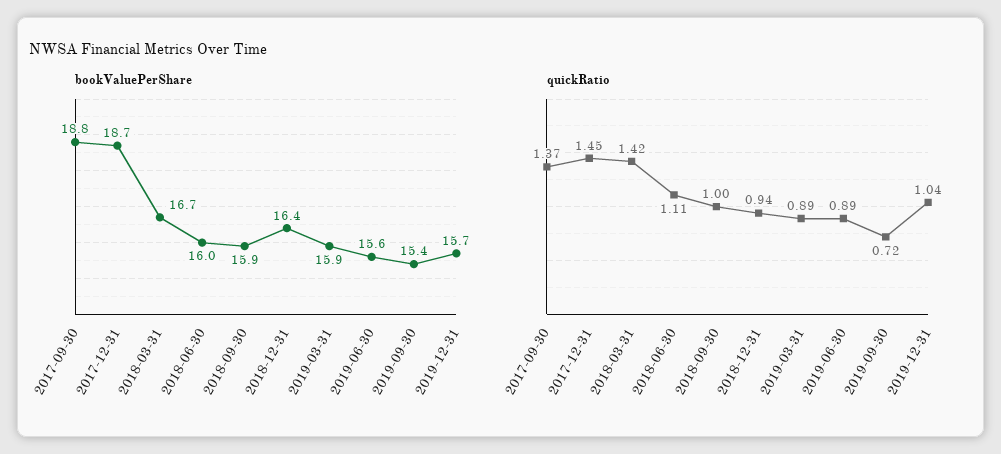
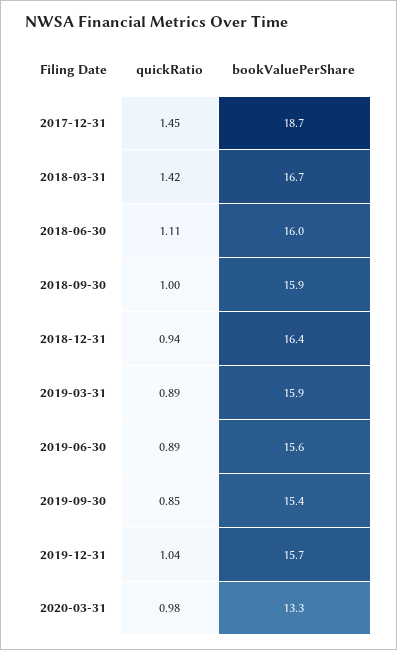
bookValuePerShare, 2017-09-30: 18.8 -> none
quickRatio, 2017-09-30: 1.37 -> none
quickRatio, 2019-09-30: 0.72 -> 0.85
quickRatio, 2020-03-31: none -> 0.98
bookValuePerShare, 2020-03-31: none -> 13.3

